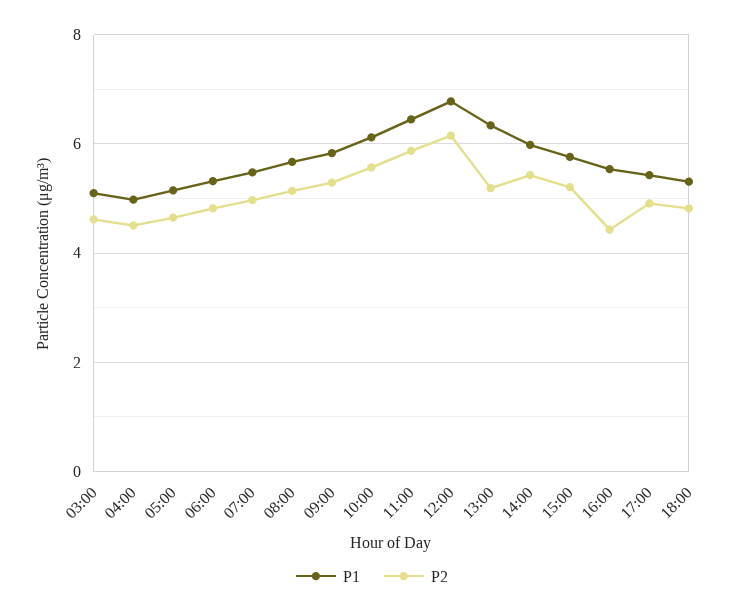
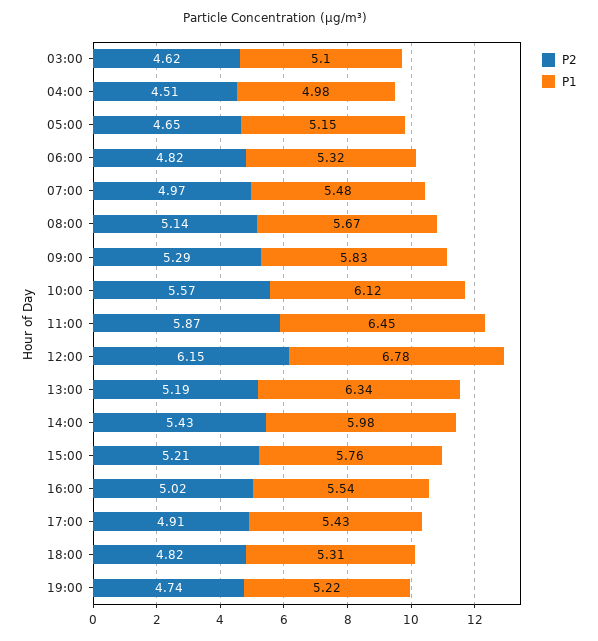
P2, 16:00: 4.4 -> 5.02
P2, 19:00: none -> 4.74
P1, 19:00: none -> 5.22

